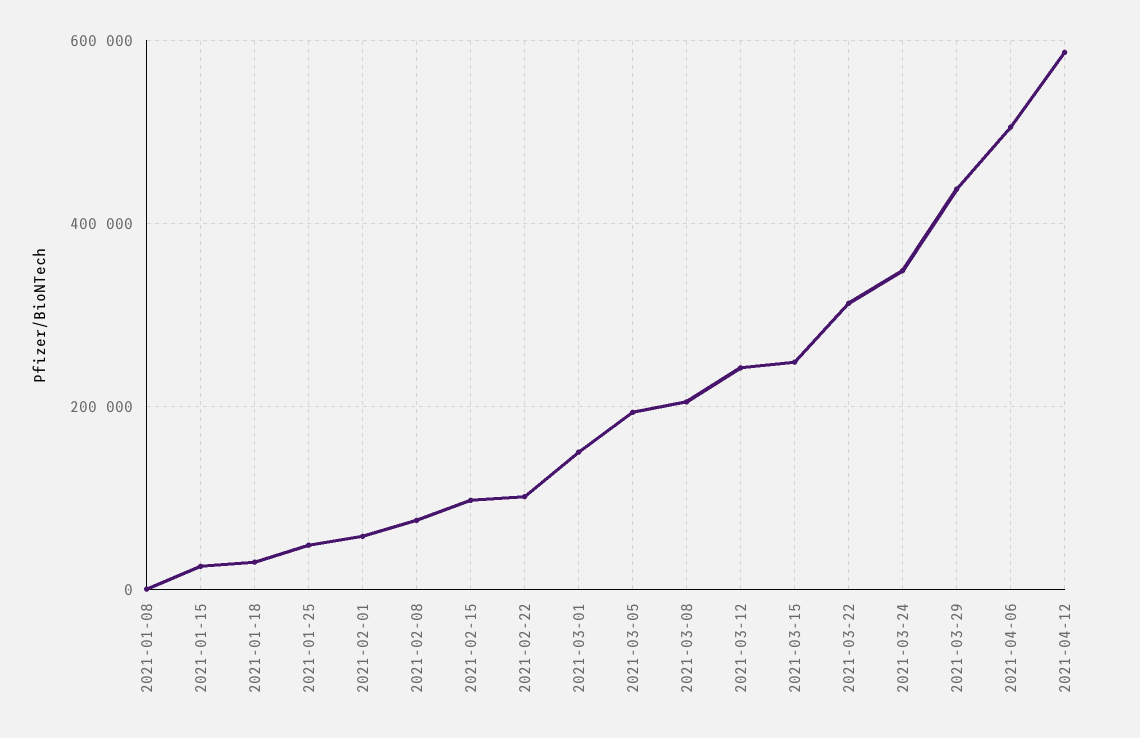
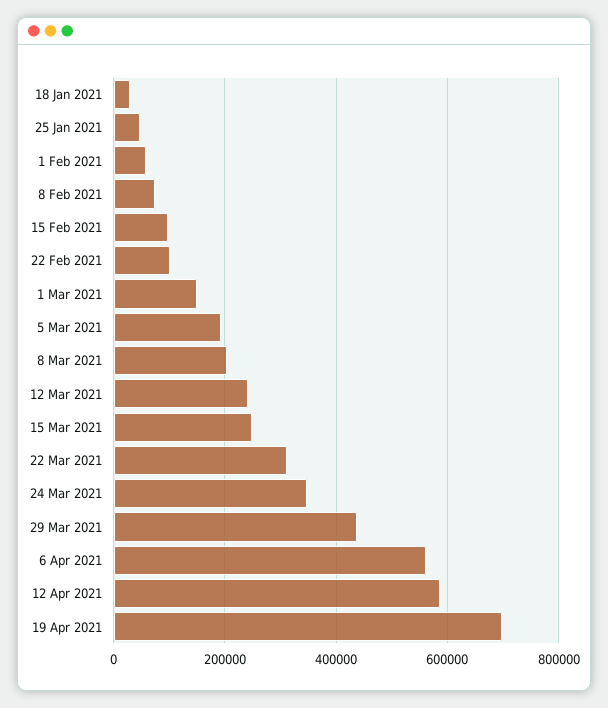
2021-01-08: 0 -> none
2021-01-15: 20000 -> none
2021-04-06: 500000 -> 560000
19 Apr 2021: none -> 700000

